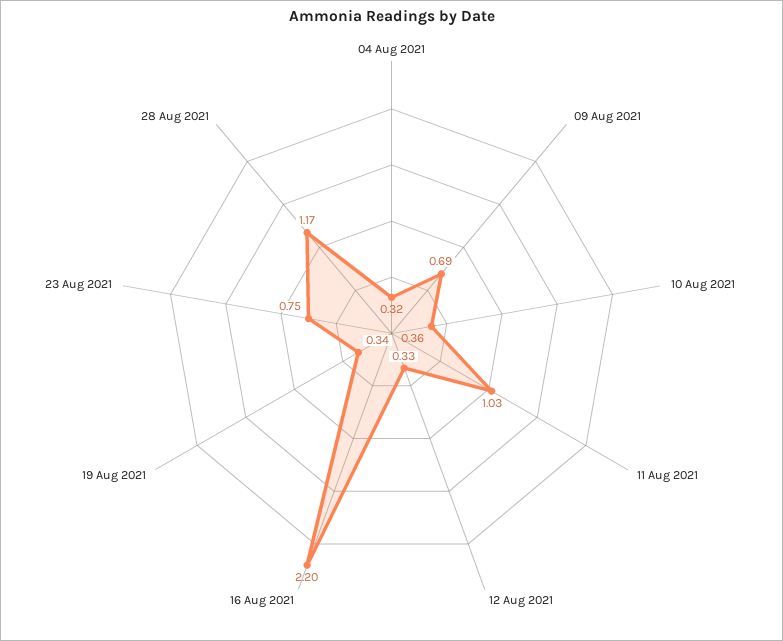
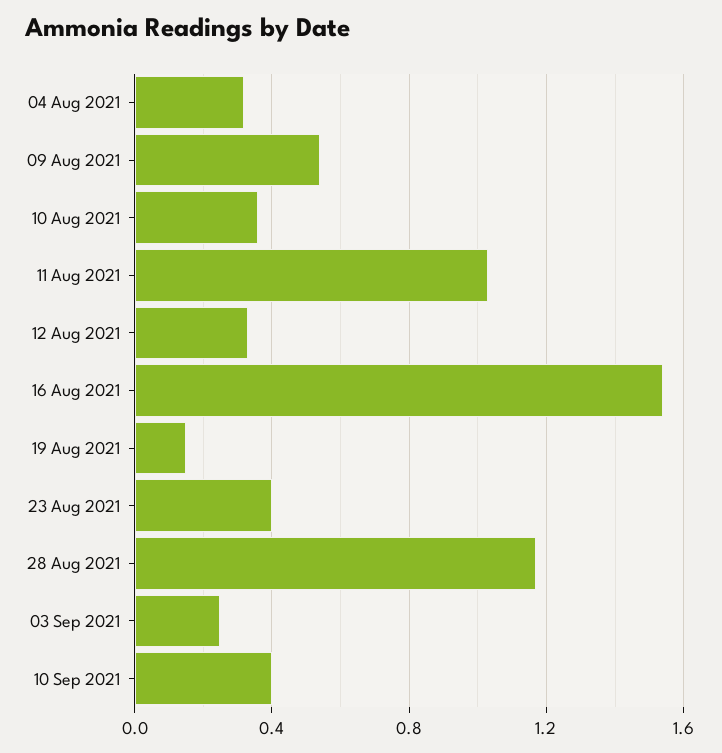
09 Aug 2021: 0.69 -> 0.55
16 Aug 2021: 2.2 -> 1.55
19 Aug 2021: 0.34 -> 0.15
23 Aug 2021: 0.75 -> 0.4
03 Sep 2021: none -> 0.25
10 Sep 2021: none -> 0.4

